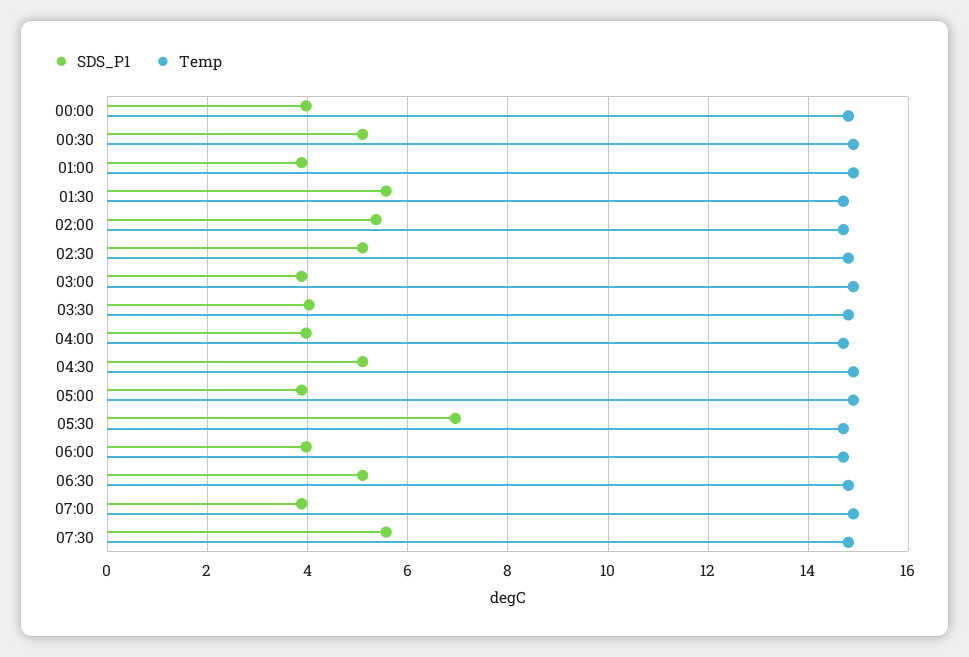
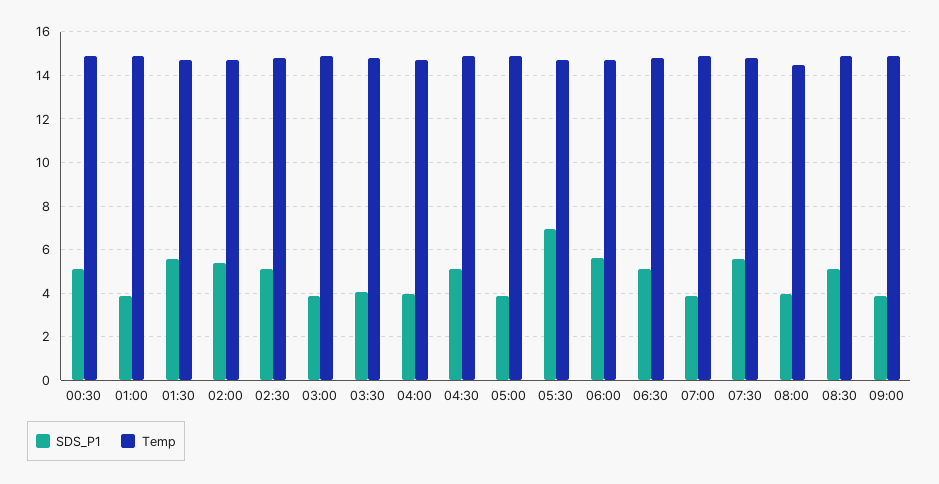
SDS_P1, 00:00: 4 -> none
Temp, 00:00: 14.8 -> none
SDS_P1, 06:00: 4 -> 5.5
SDS_P1, 08:00: none -> 4
Temp, 08:00: none -> 14.5
SDS_P1, 08:30: none -> 5
Temp, 08:30: none -> 15
SDS_P1, 09:00: none -> 4
Temp, 09:00: none -> 15

